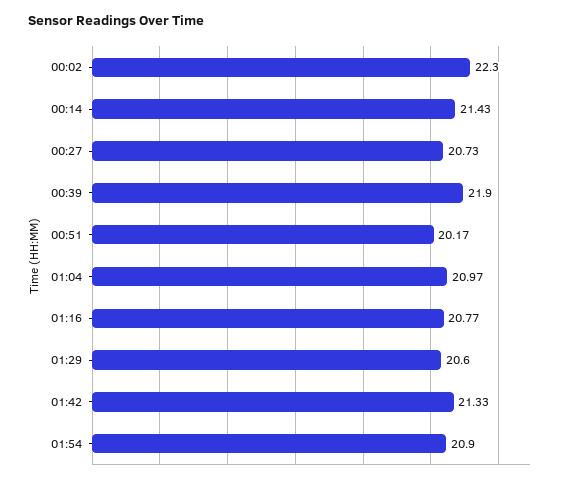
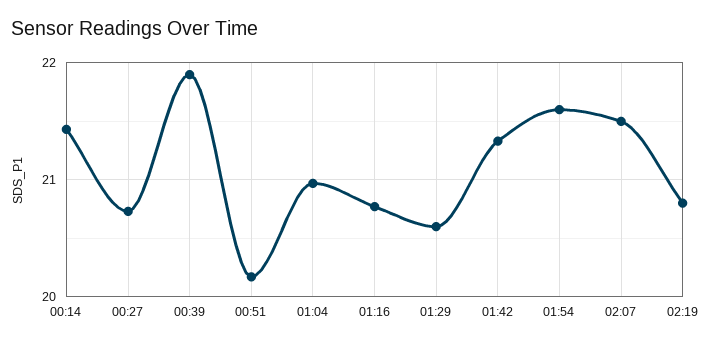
00:02: 22.3 -> none
01:54: 20.9 -> 21.6
02:07: none -> 21.5
02:19: none -> 20.8

